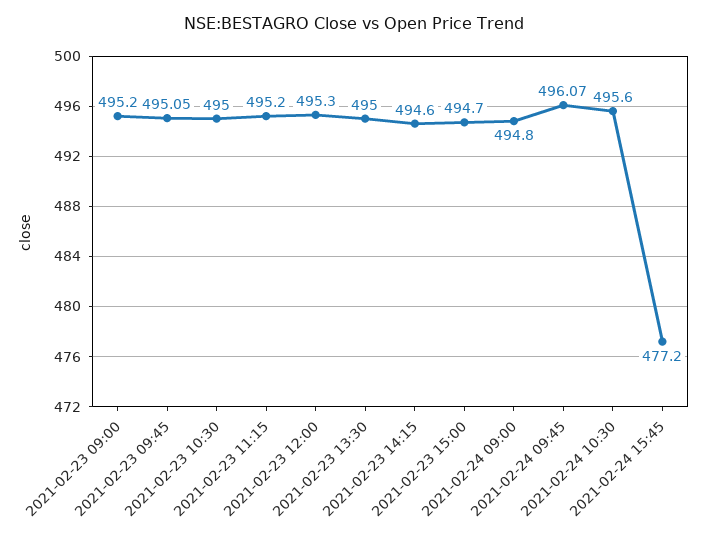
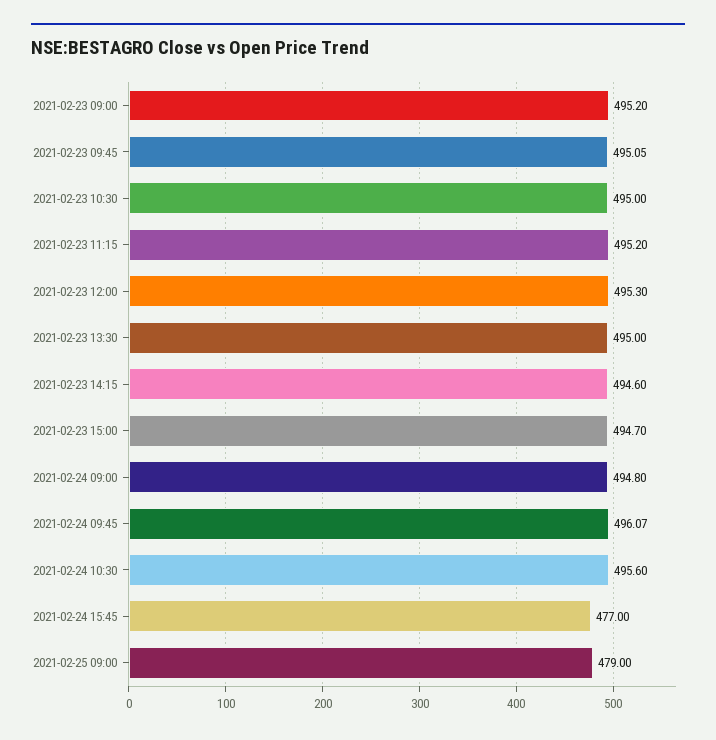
2021-02-24 15:45: 477.2 -> 477
2021-02-25 09:00: none -> 479

